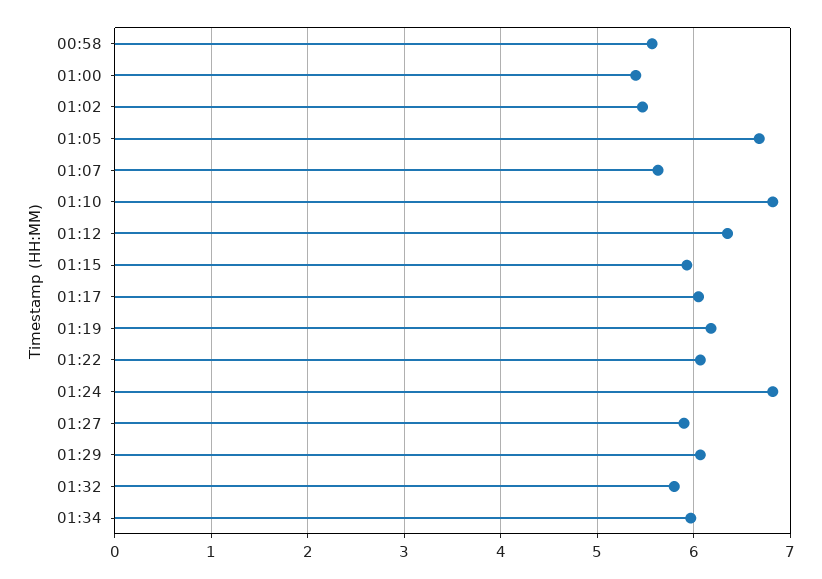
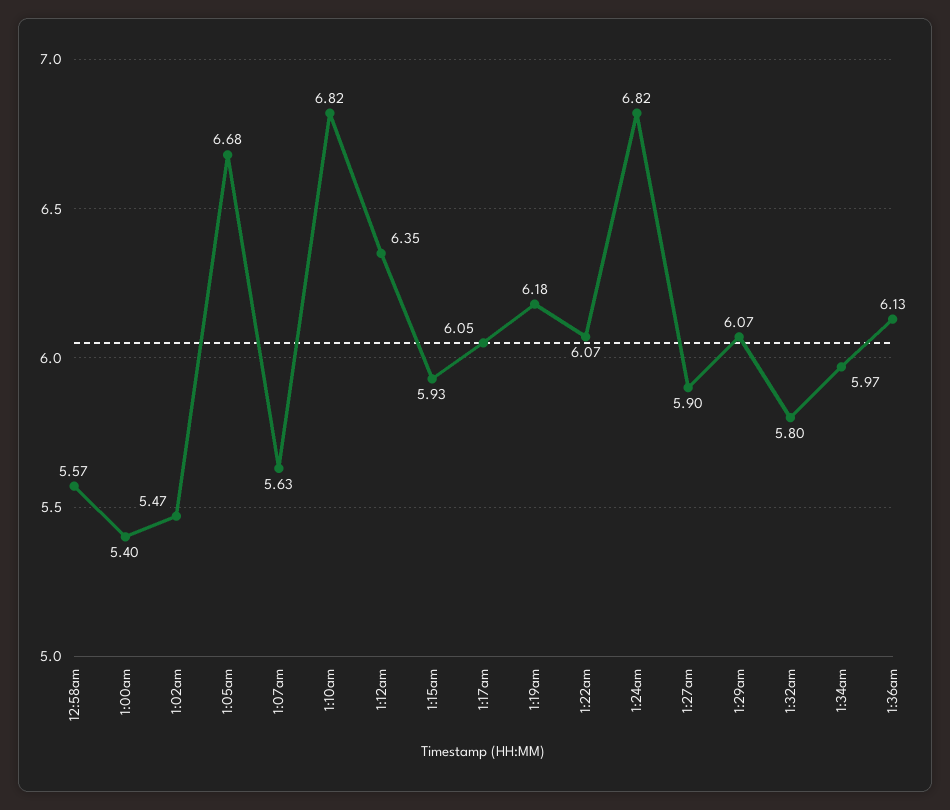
1:36am: none -> 6.13

